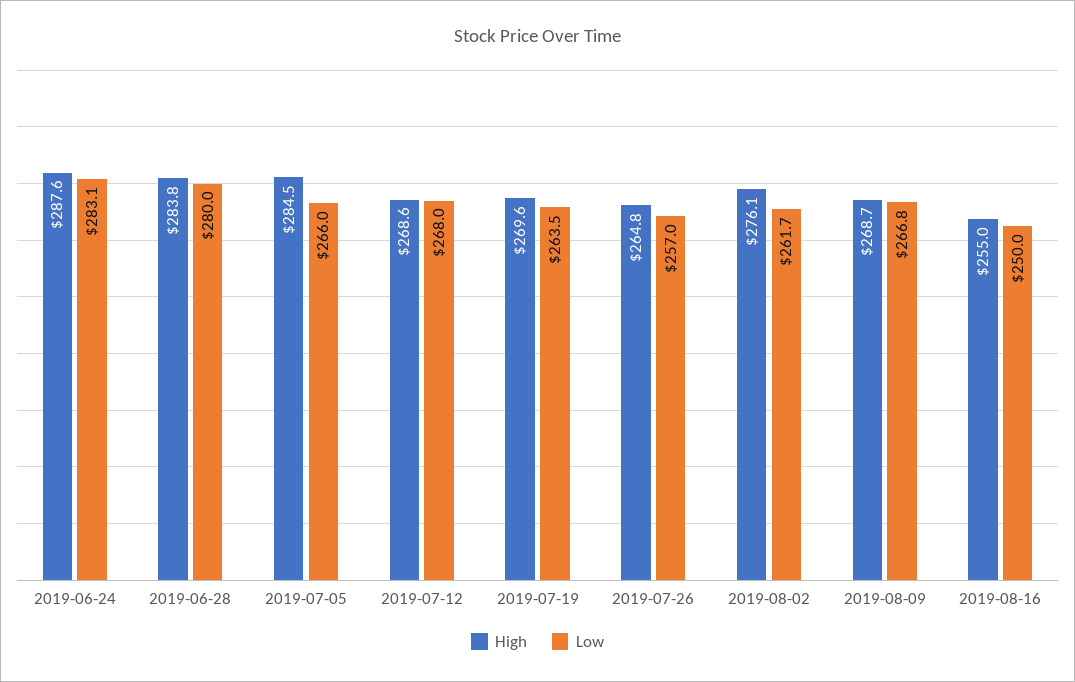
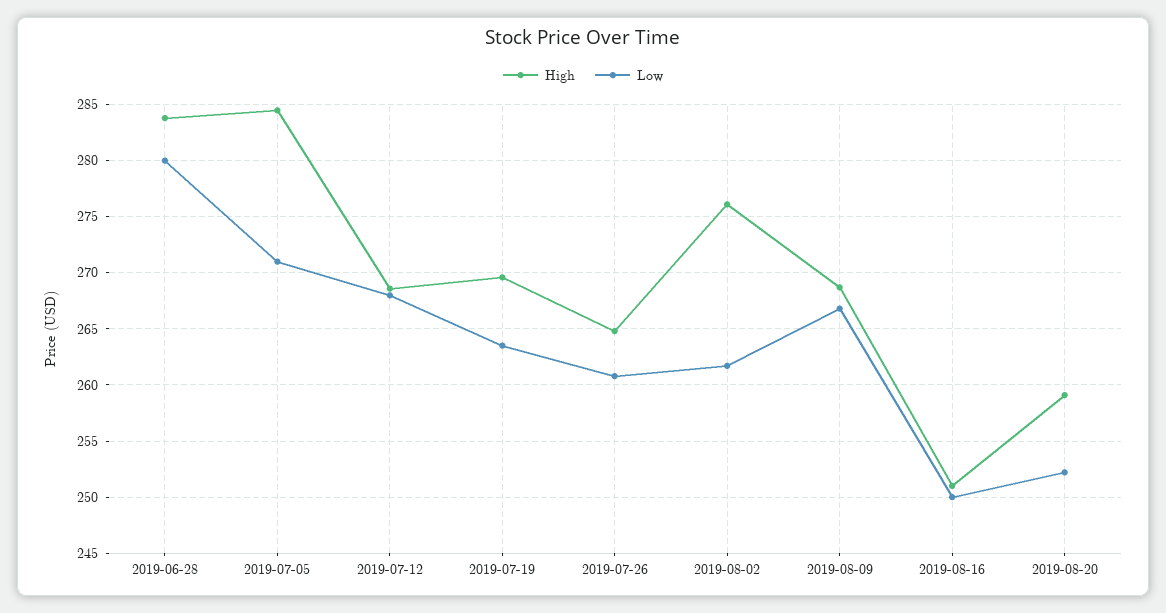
High, 2019-06-24: 287.6 -> none
Low, 2019-06-24: 283.1 -> none
Low, 2019-07-05: 266 -> 271
Low, 2019-07-26: 257 -> 261
High, 2019-08-16: 255 -> 251
High, 2019-08-20: none -> 259
Low, 2019-08-20: none -> 252

